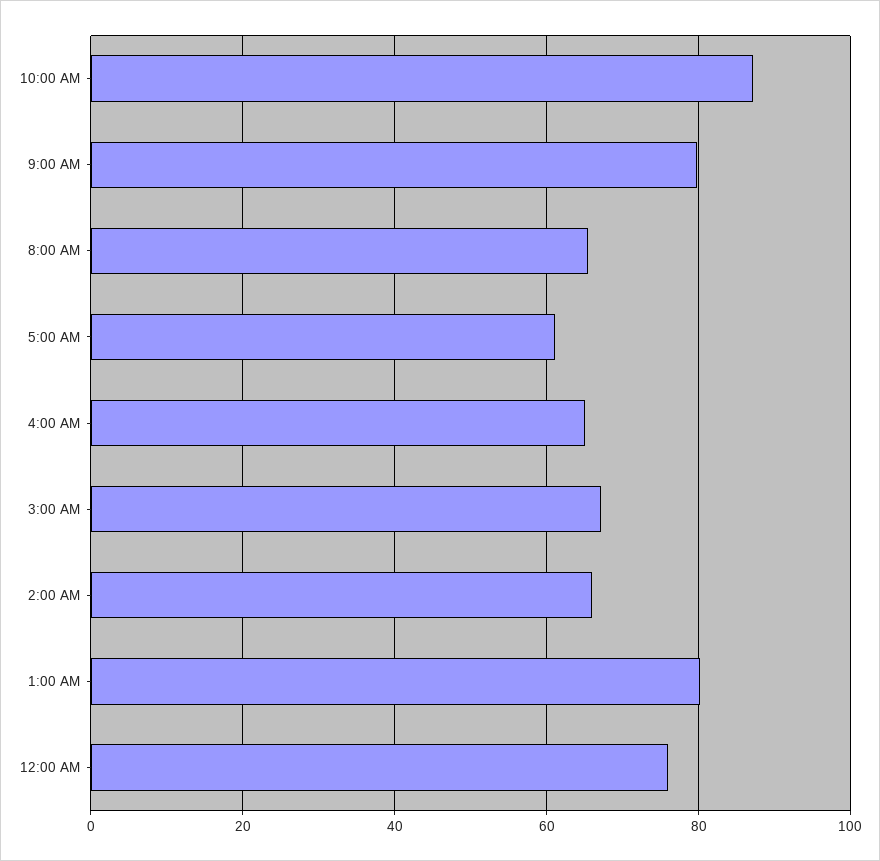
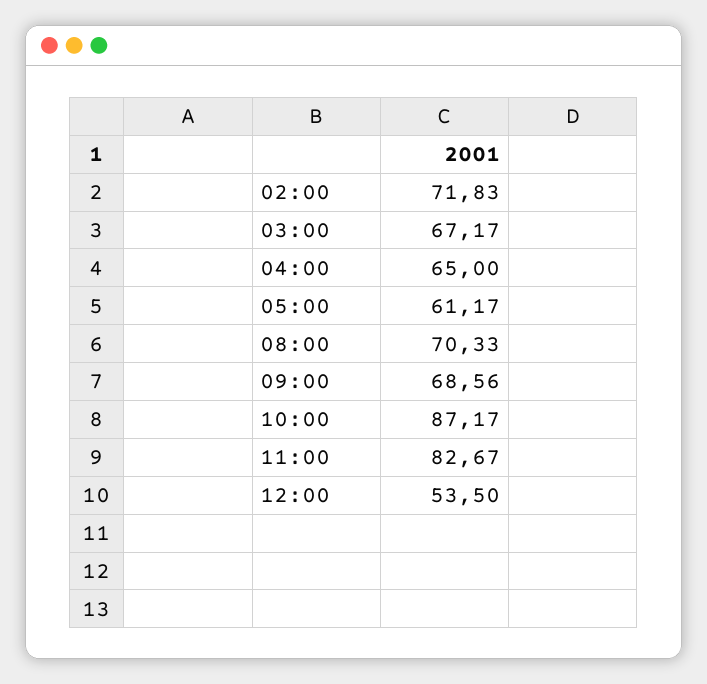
9:00 AM: 80 -> 68.56
8:00 AM: 66 -> 70.33
2:00 AM: 66 -> 71.83
1:00 AM: 80 -> none
12:00 AM: 76 -> none
11:00: none -> 82.67
12:00: none -> 53.5

